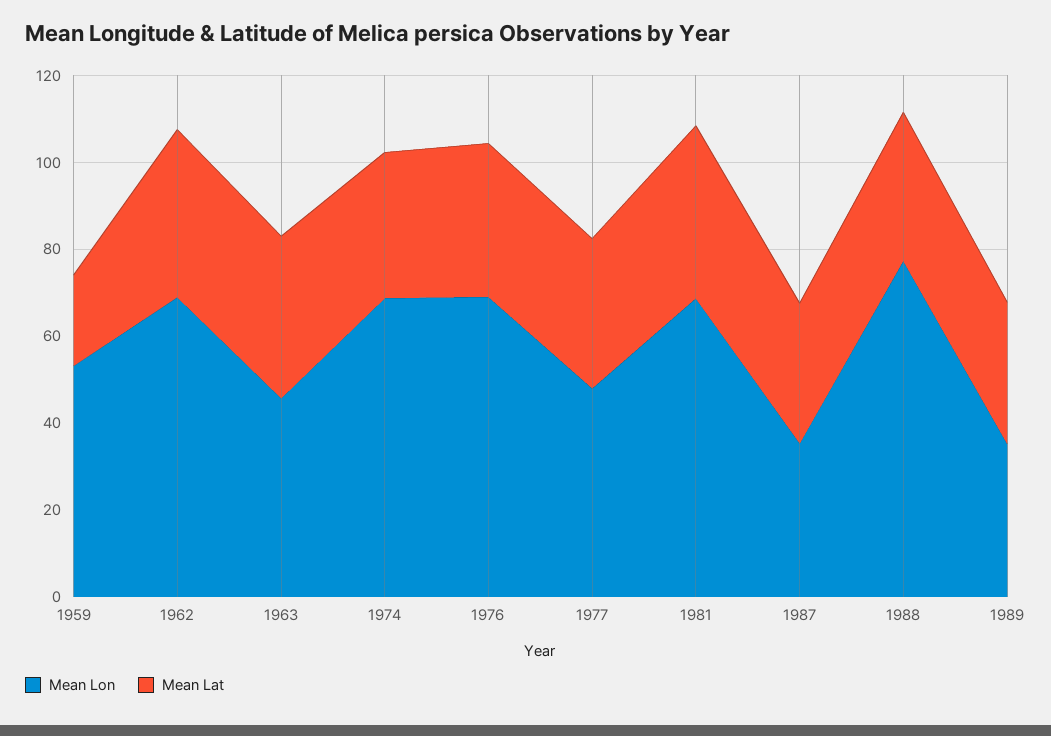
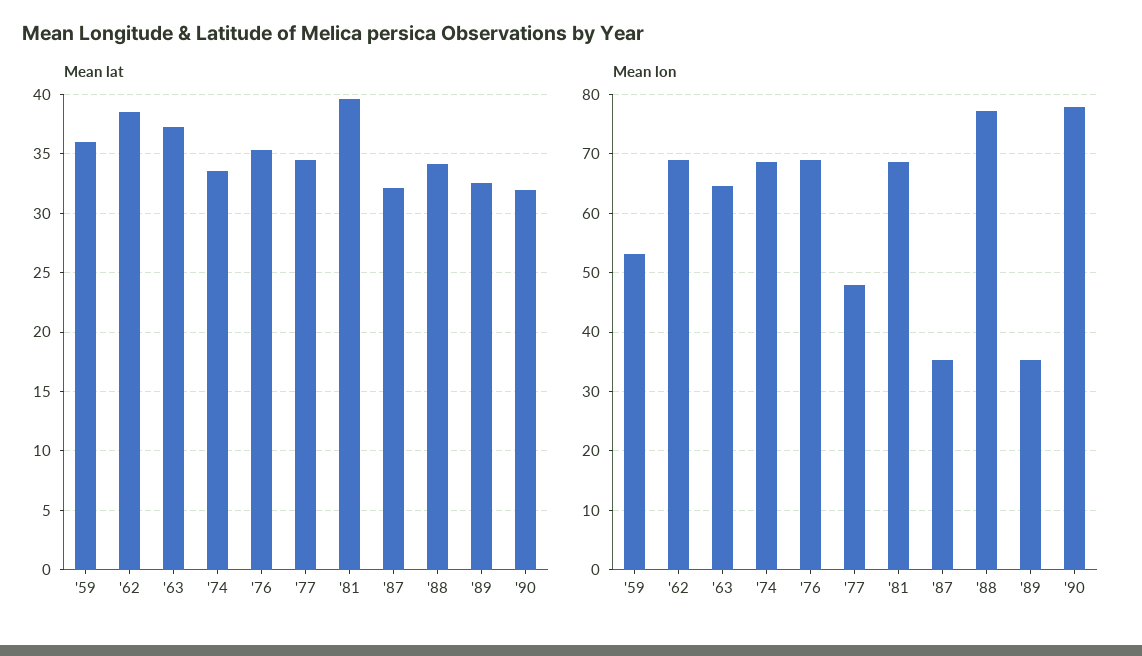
Mean Lat, 1959: 20 -> 36
Mean Lon, 1963: 45 -> 64
Mean Lat, '90: none -> 32
Mean Lon, '90: none -> 78

